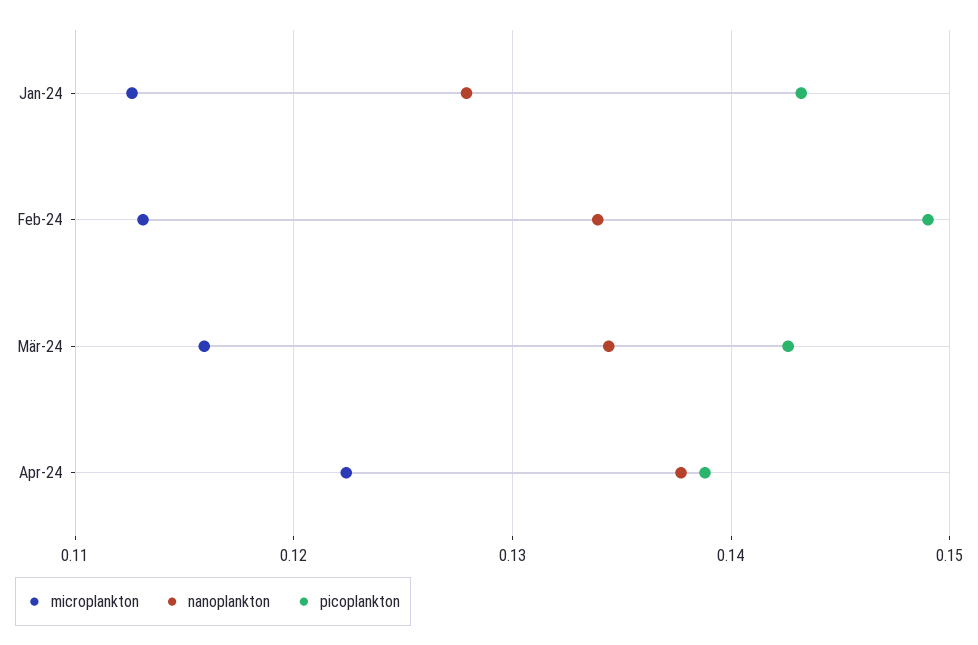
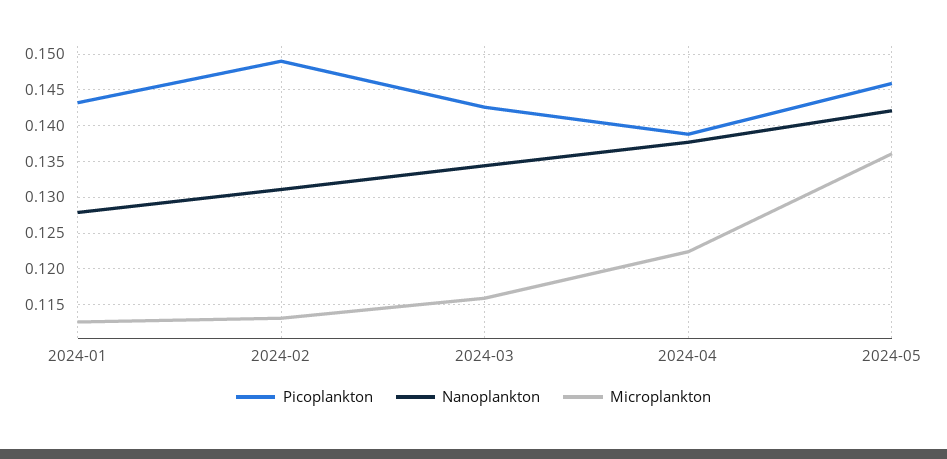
nanoplankton, Feb-24: 0.134 -> 0.131
picoplankton, 2024-05: none -> 0.146
nanoplankton, 2024-05: none -> 0.142
microplankton, 2024-05: none -> 0.136

